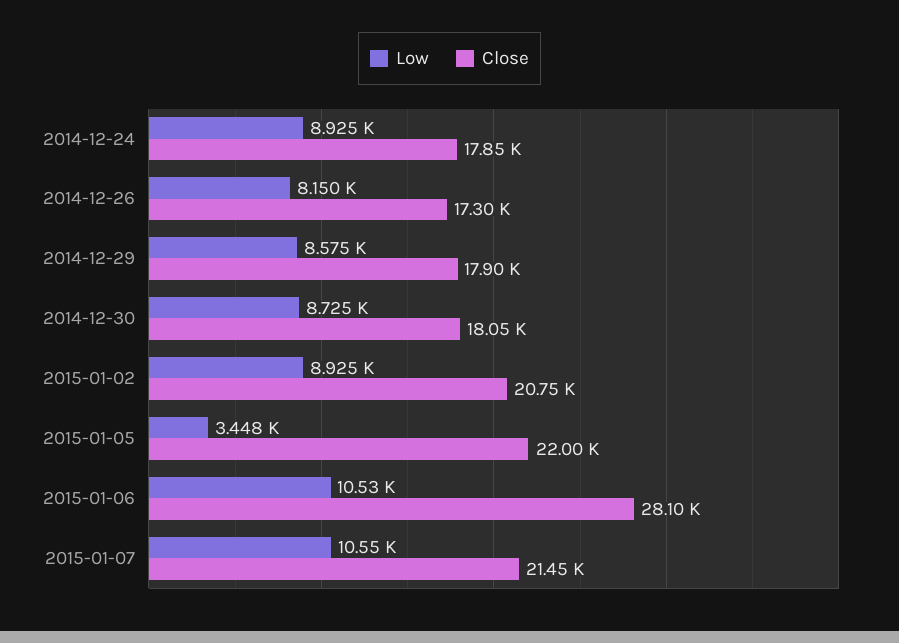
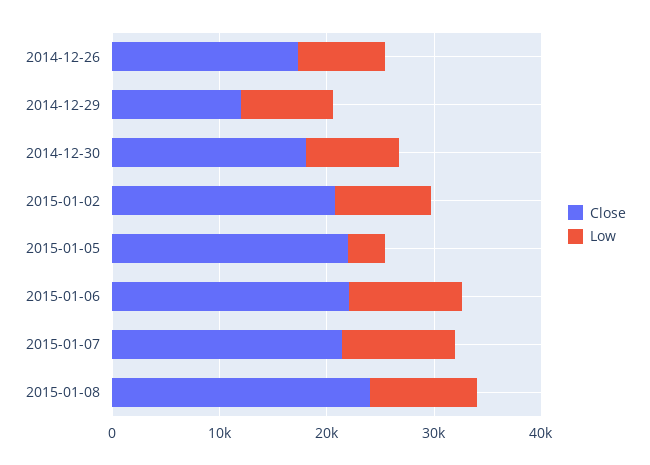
Low, 2014-12-24: 8925 -> none
Close, 2014-12-24: 17850 -> none
Close, 2014-12-29: 17900 -> 12000
Close, 2015-01-06: 28100 -> 22000
Close, 2015-01-08: none -> 24000
Low, 2015-01-08: none -> 10000

